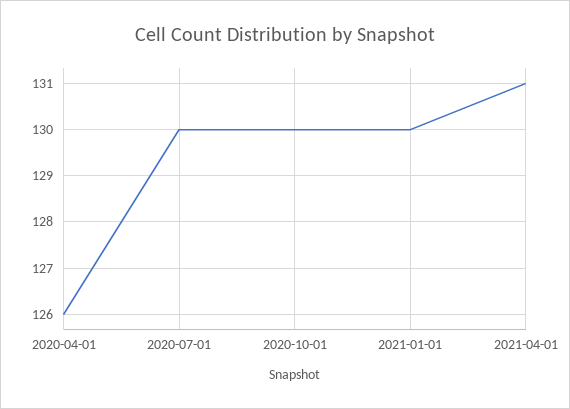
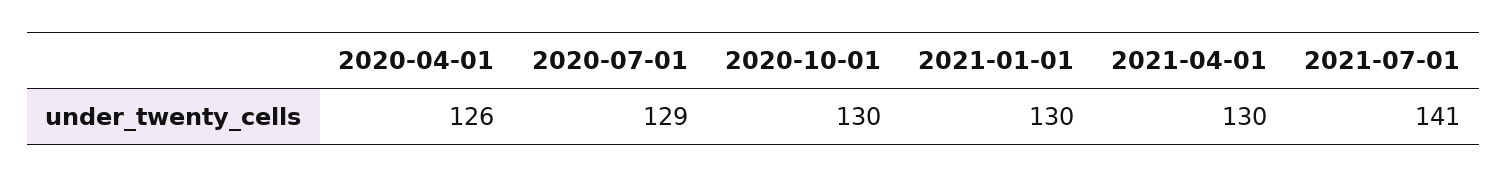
2020-07-01: 130 -> 129
2021-04-01: 131 -> 130
2021-07-01: none -> 141

